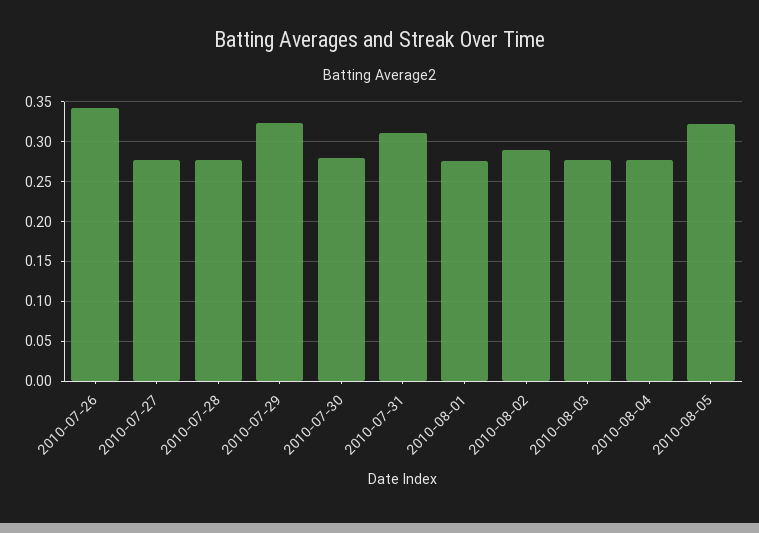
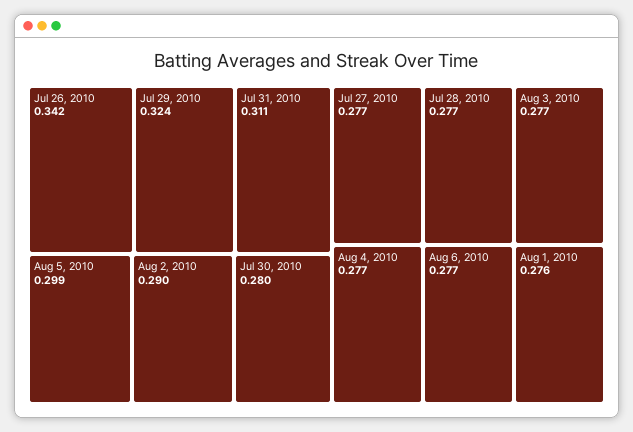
2010-08-05: 0.32 -> 0.299
Aug 6, 2010: none -> 0.277

